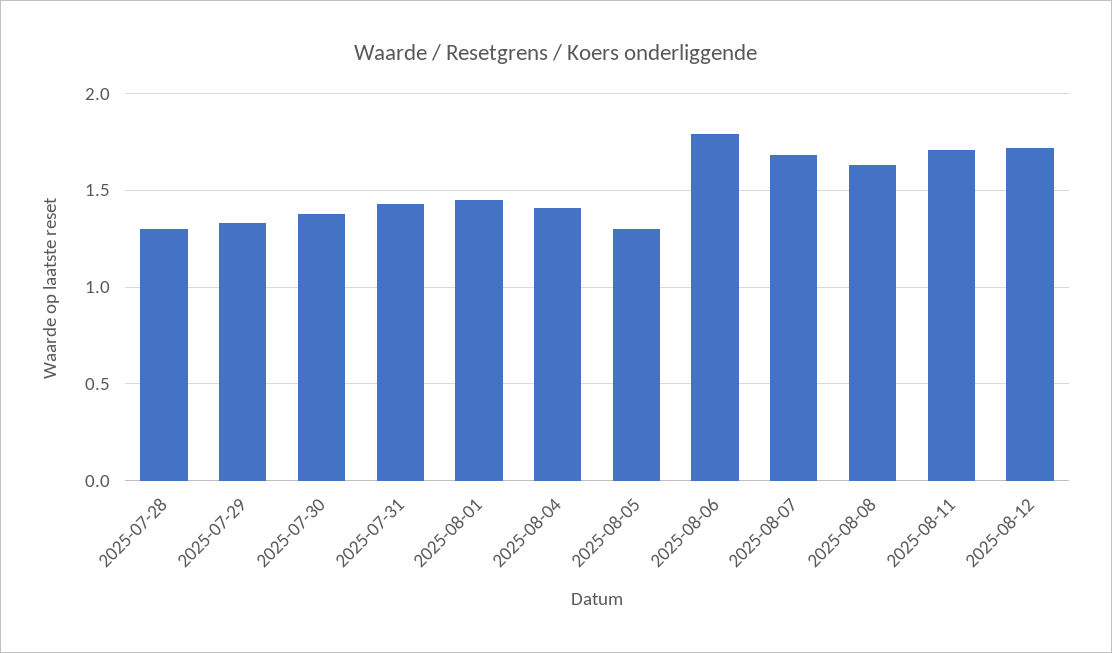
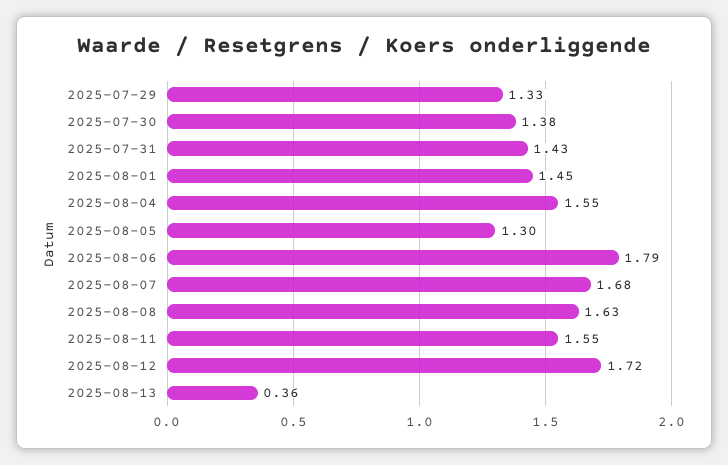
2025-07-28: 1.3 -> none
2025-08-04: 1.4 -> 1.55
2025-08-11: 1.7 -> 1.55
2025-08-13: none -> 0.36

